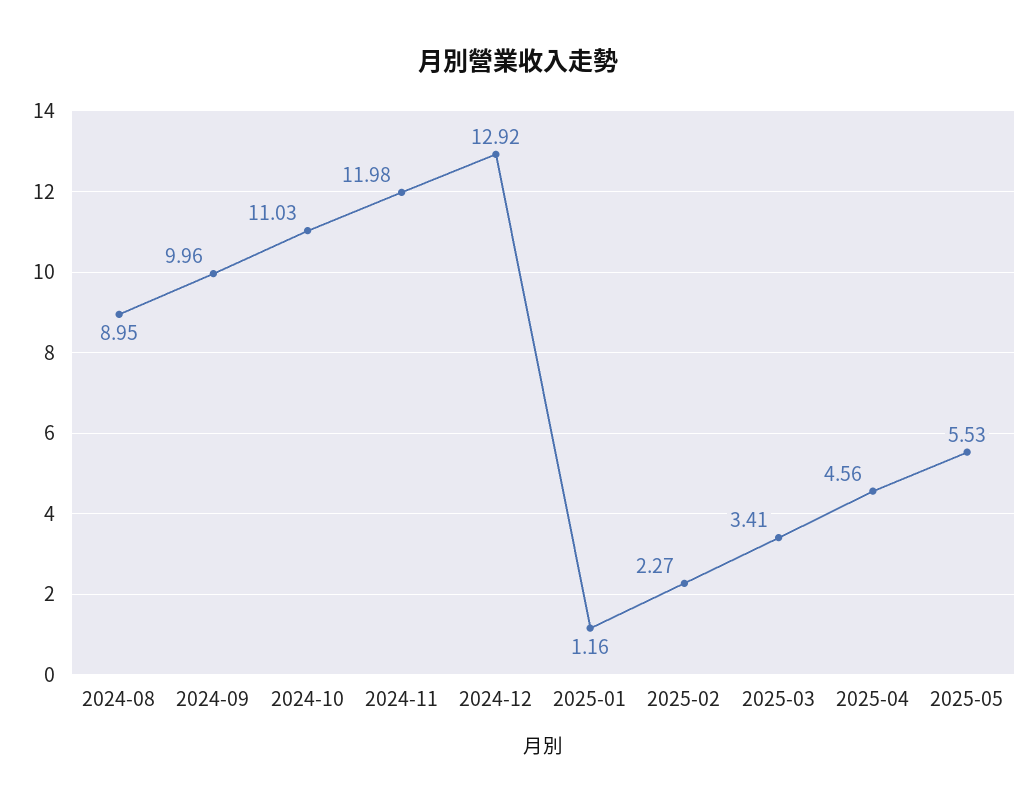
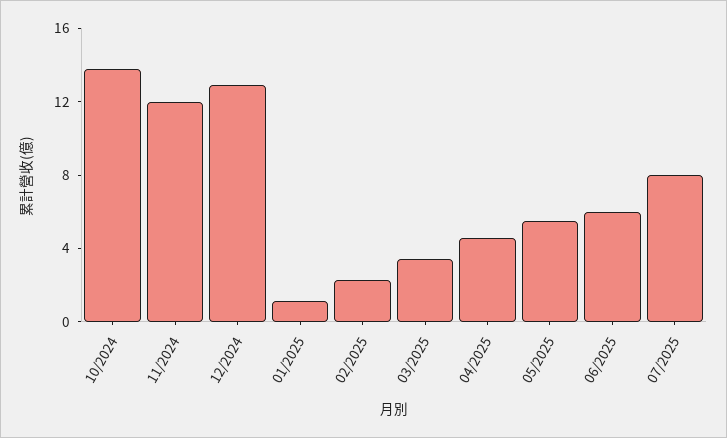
2024-08: 8.95 -> none
2024-09: 9.96 -> none
2024-10: 11.03 -> 14
06/2025: none -> 6
07/2025: none -> 8

